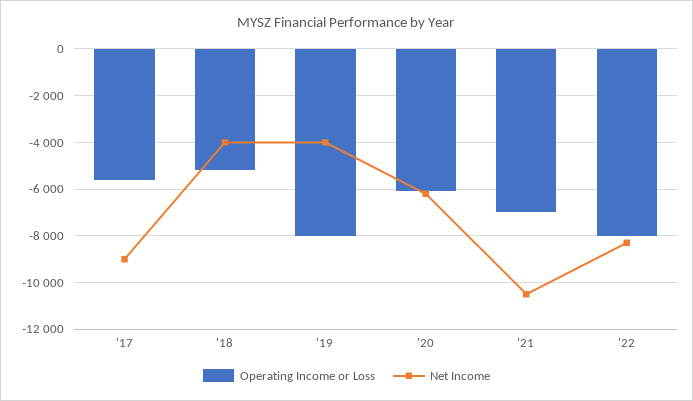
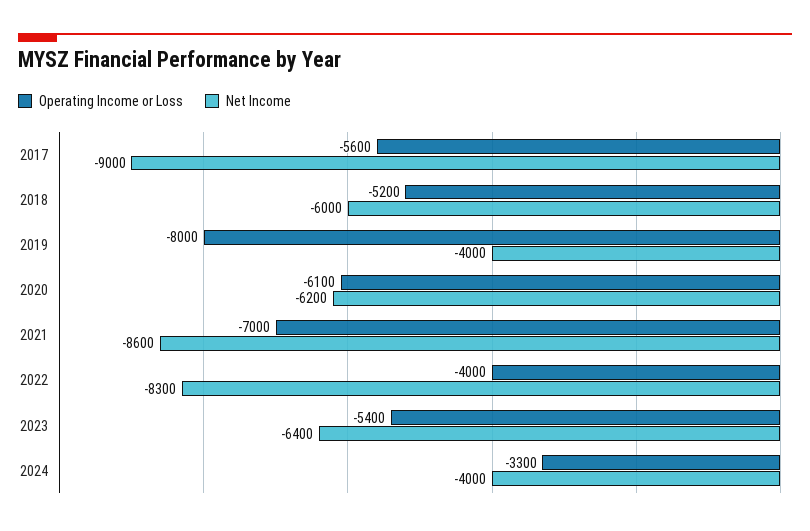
Net Income, '18: -4000 -> -6000
Net Income, '21: -10500 -> -8600
Operating Income or Loss, '22: -8000 -> -4000
Operating Income or Loss, 2023: none -> -5400
Net Income, 2023: none -> -6400
Operating Income or Loss, 2024: none -> -3300
Net Income, 2024: none -> -4000

